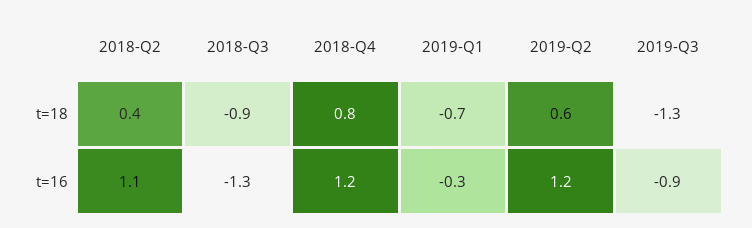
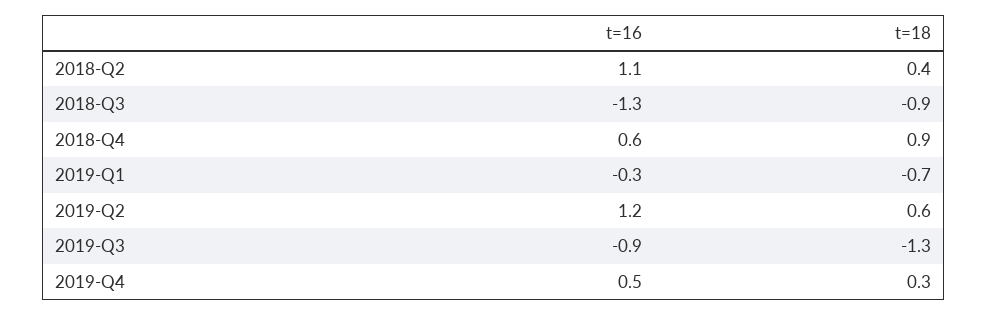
2018-Q4, t=18: 0.8 -> 0.9
2018-Q4, t=16: 1.2 -> 0.6
2019-Q4, t=16: none -> 0.5
2019-Q4, t=18: none -> 0.3

